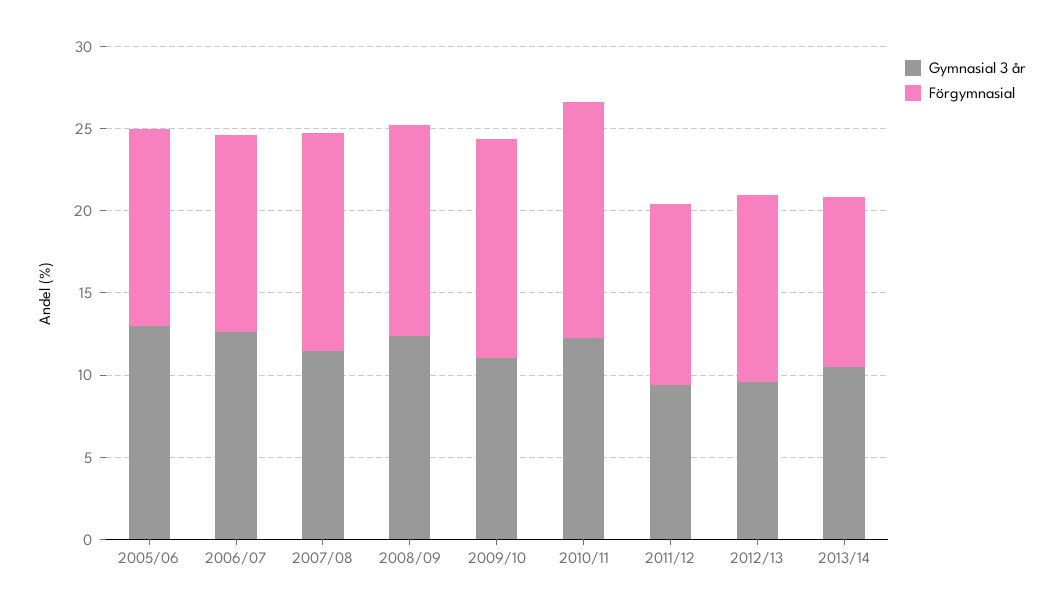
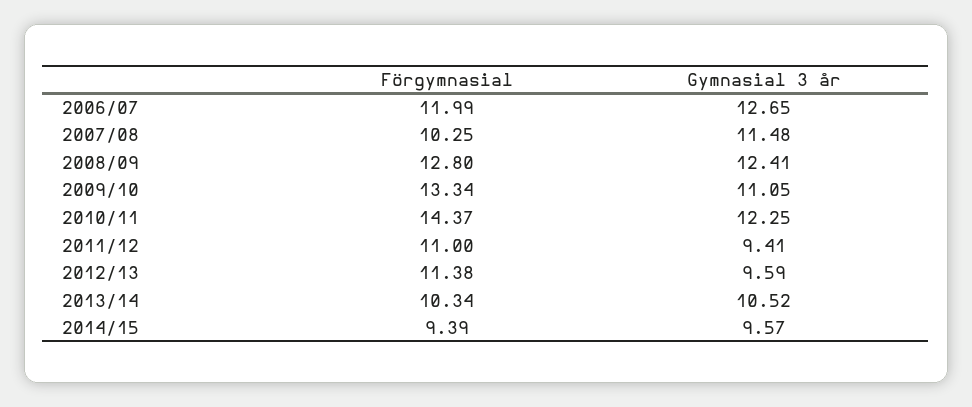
Gymnasial 3 år, 2005/06: 13 -> none
Förgymnasial, 2005/06: 12 -> none
Förgymnasial, 2007/08: 13 -> 10.25
Förgymnasial, 2014/15: none -> 9.39
Gymnasial 3 år, 2014/15: none -> 9.57

